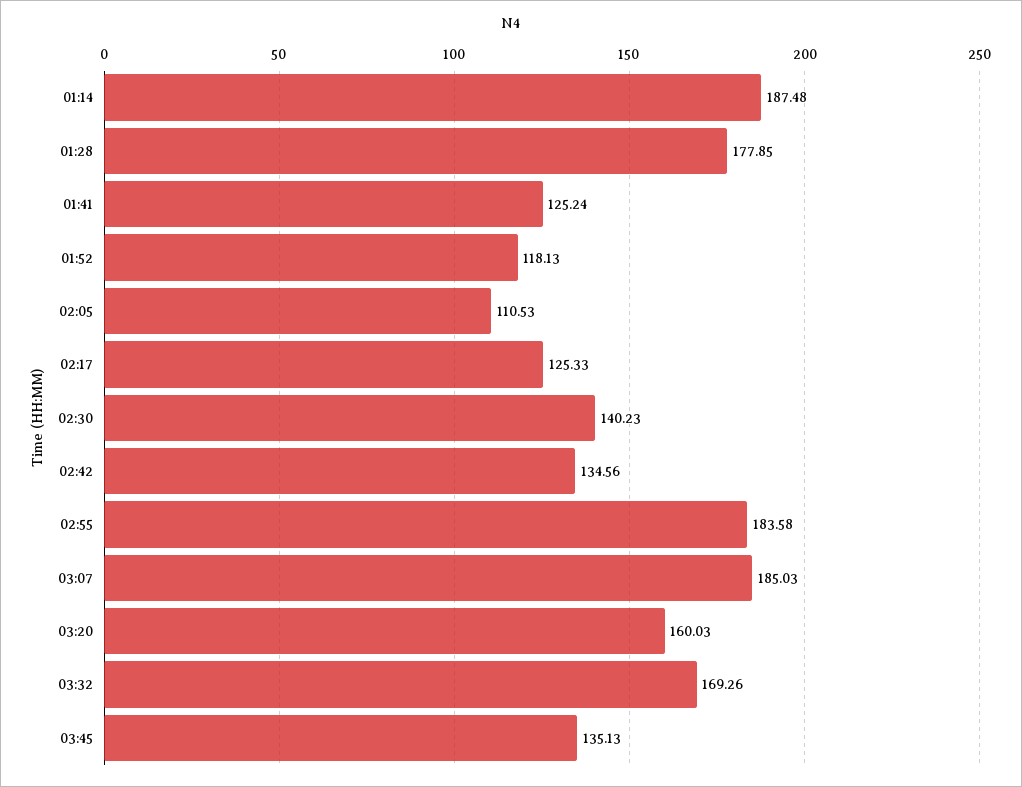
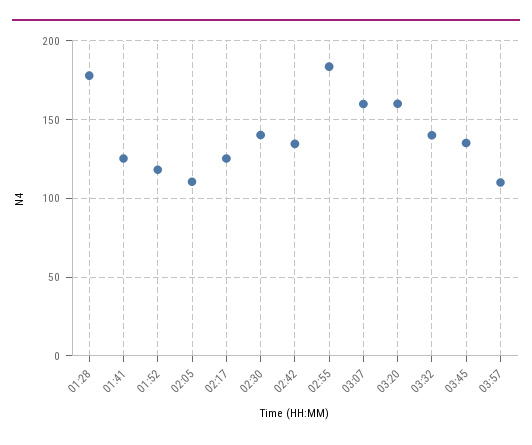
01:14: 187.48 -> none
03:07: 185.03 -> 160
03:32: 169.26 -> 140
03:57: none -> 110

